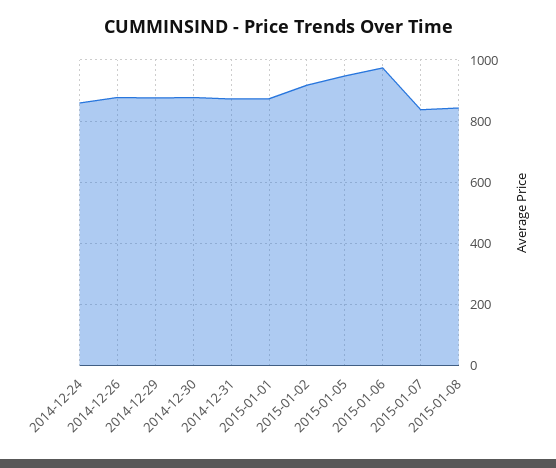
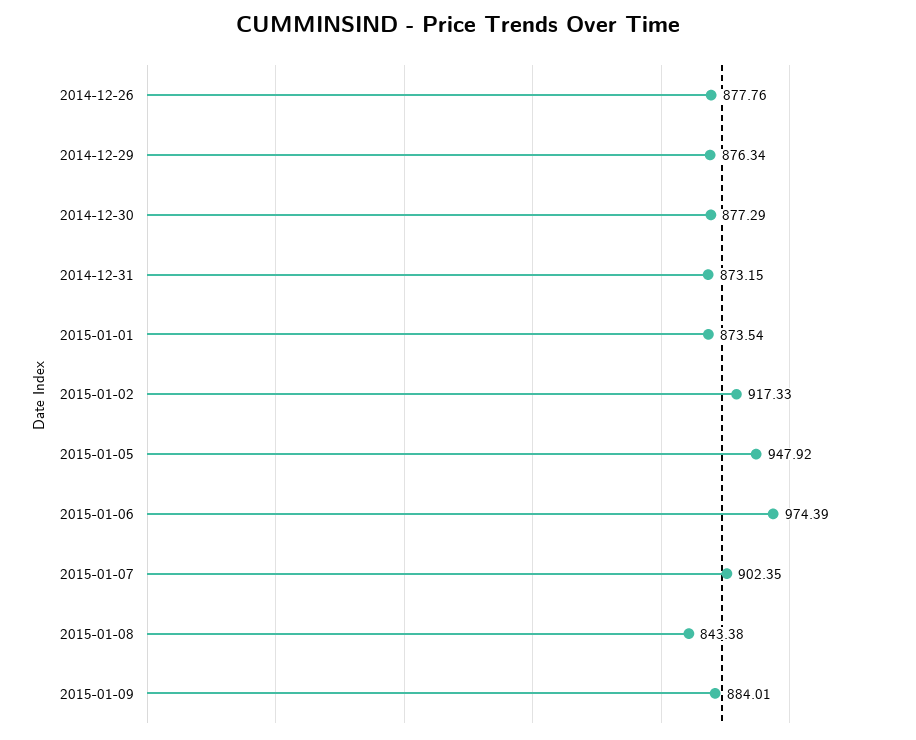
2014-12-24: 860 -> none
2015-01-07: 840 -> 902.35
2015-01-09: none -> 884.01

